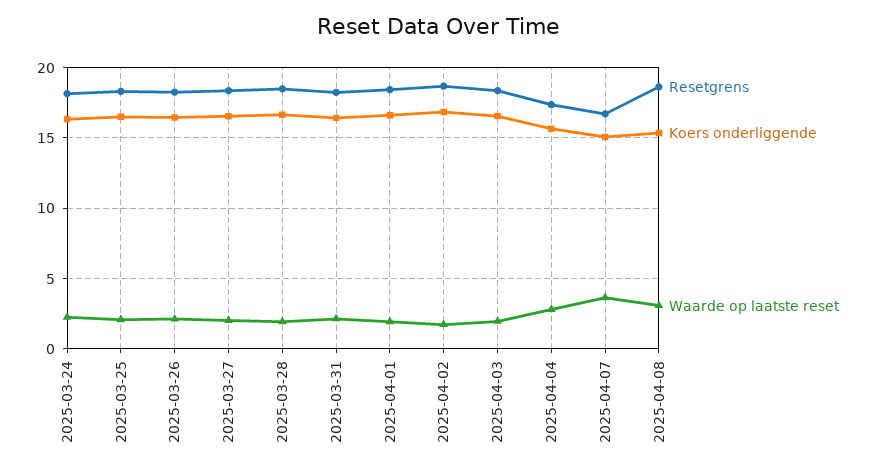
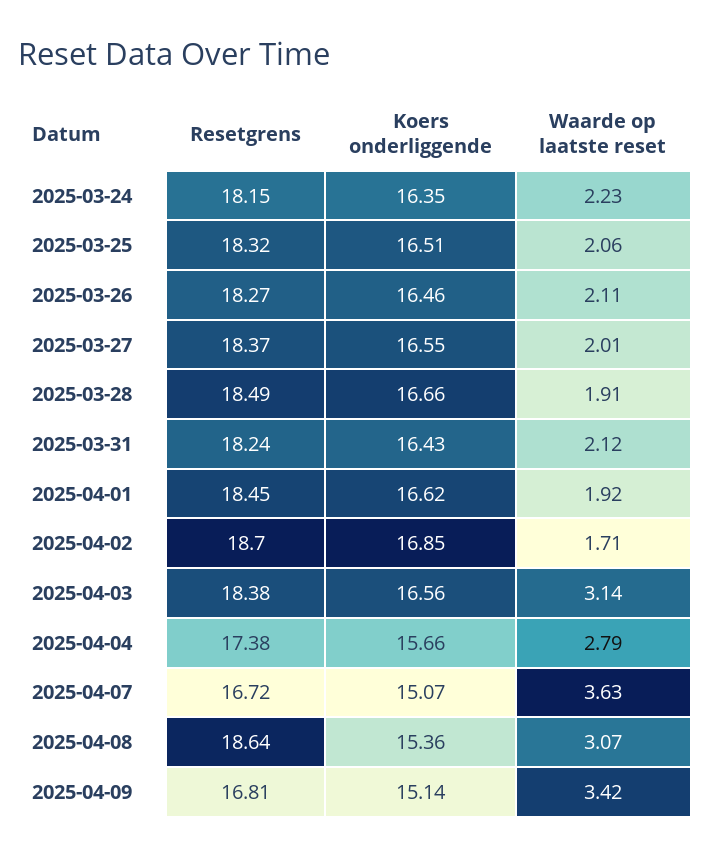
Waarde op laatste reset, 2025-04-03: 2 -> 3.14
Resetgrens, 2025-04-09: none -> 16.81
Koers onderliggende, 2025-04-09: none -> 15.14
Waarde op laatste reset, 2025-04-09: none -> 3.42

